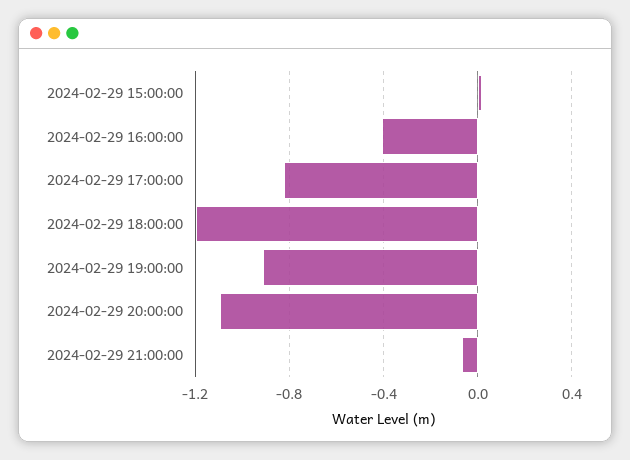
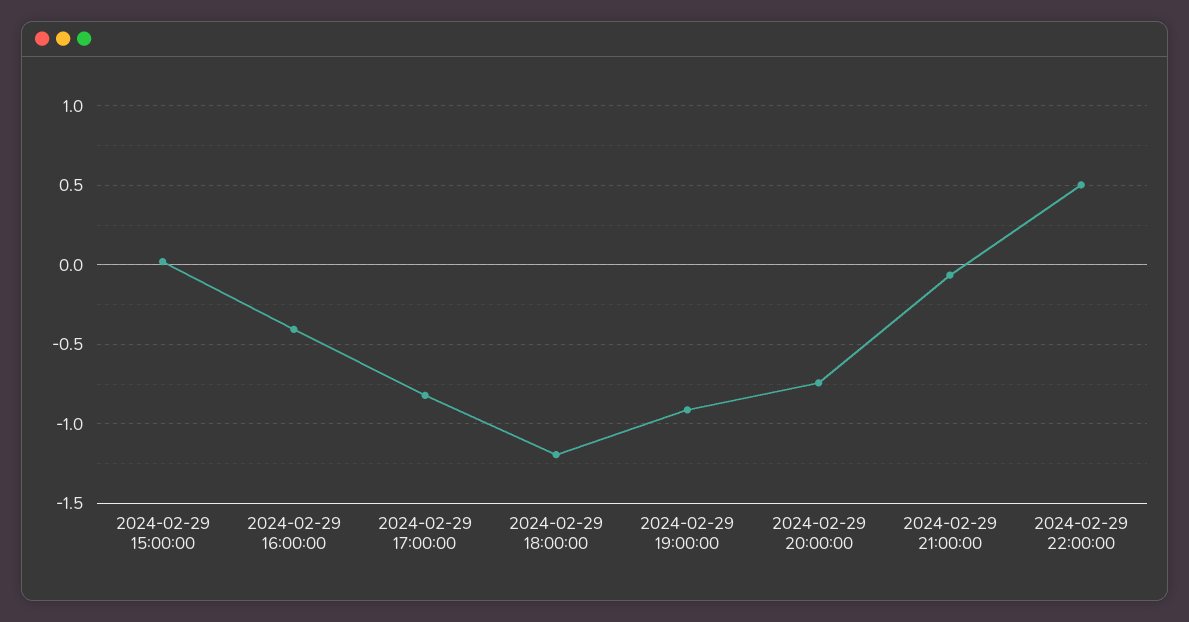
2024-02-29 20:00:00: -1.1 -> -0.75
2024-02-29 22:00:00: none -> 0.5

